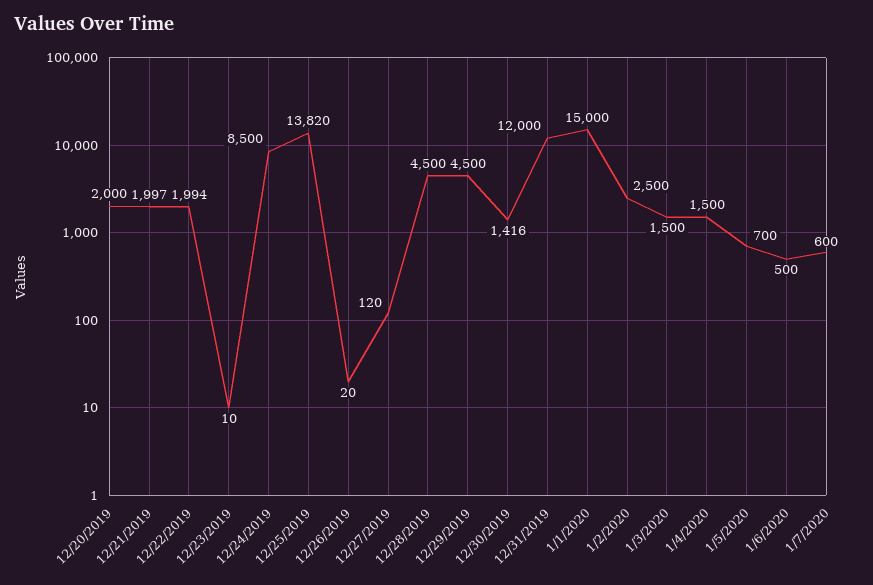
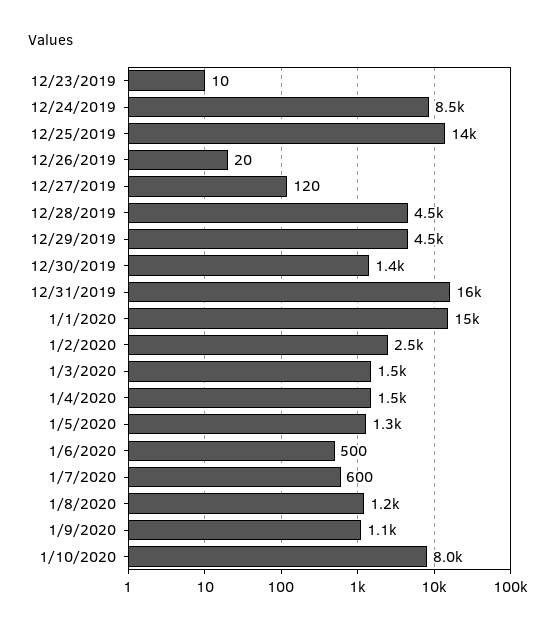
12/20/2019: 2000 -> none
12/21/2019: 1997 -> none
12/22/2019: 1994 -> none
12/31/2019: 12000 -> 16000
1/5/2020: 700 -> 1300
1/8/2020: none -> 1200
1/9/2020: none -> 1100
1/10/2020: none -> 8000

